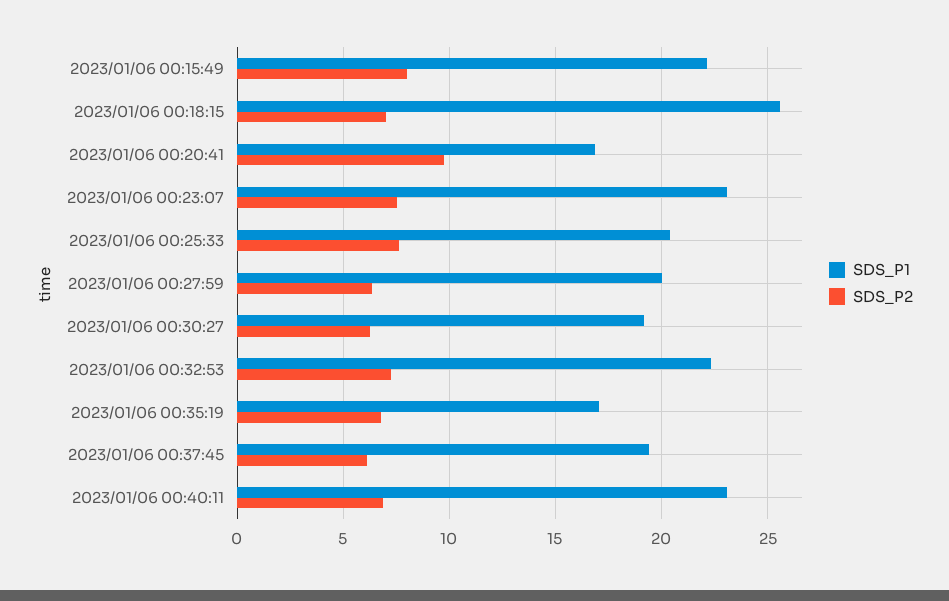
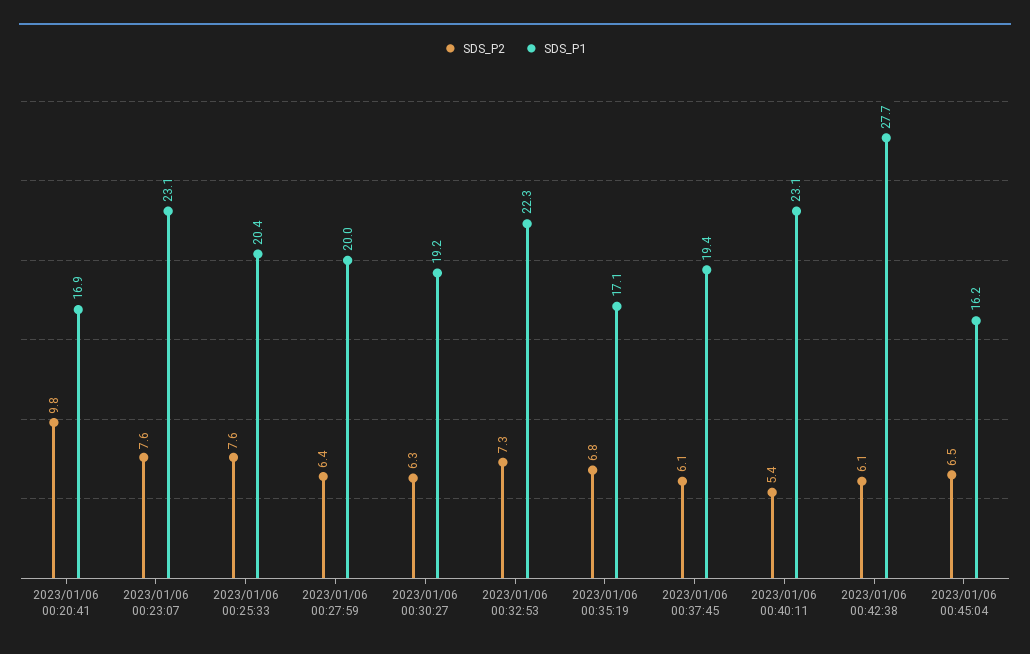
SDS_P1, 2023/01/06 00:15:49: 22 -> none
SDS_P2, 2023/01/06 00:15:49: 8 -> none
SDS_P1, 2023/01/06 00:18:15: 25.5 -> none
SDS_P2, 2023/01/06 00:18:15: 7 -> none
SDS_P2, 2023/01/06 00:40:11: 7 -> 5.4
SDS_P2, 2023/01/06 00:42:38: none -> 6.1
SDS_P1, 2023/01/06 00:42:38: none -> 27.7
SDS_P2, 2023/01/06 00:45:04: none -> 6.5
SDS_P1, 2023/01/06 00:45:04: none -> 16.2

